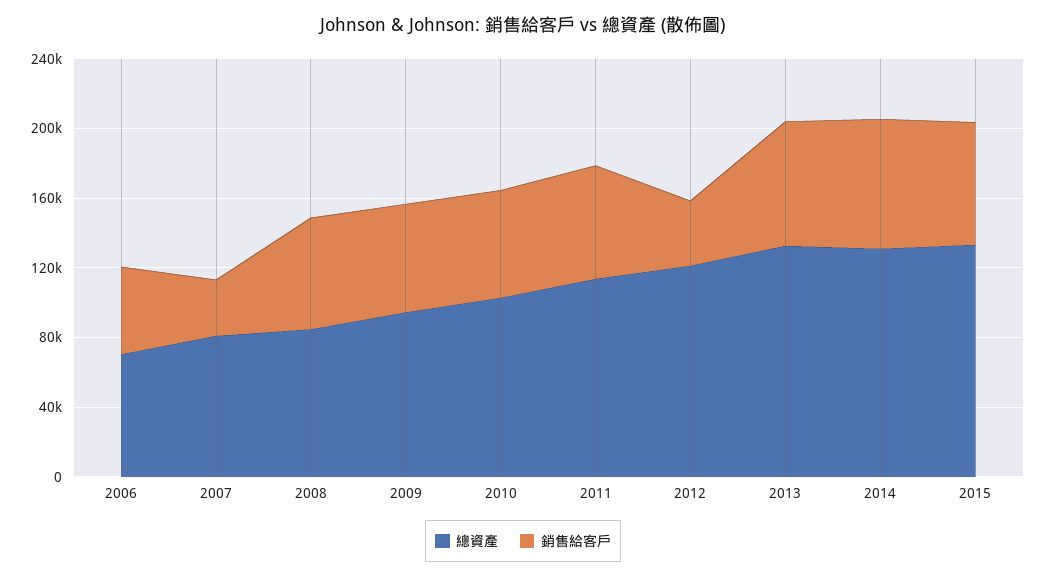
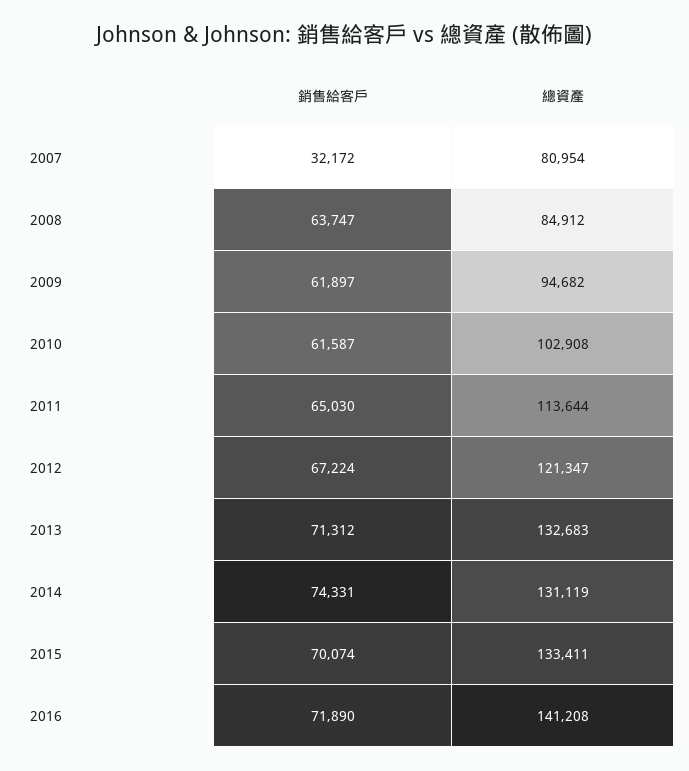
總資產, 2006: 70000 -> none
銷售給客戶, 2006: 50000 -> none
銷售給客戶, 2012: 40000 -> 67224
銷售給客戶, 2016: none -> 71890
總資產, 2016: none -> 141208

